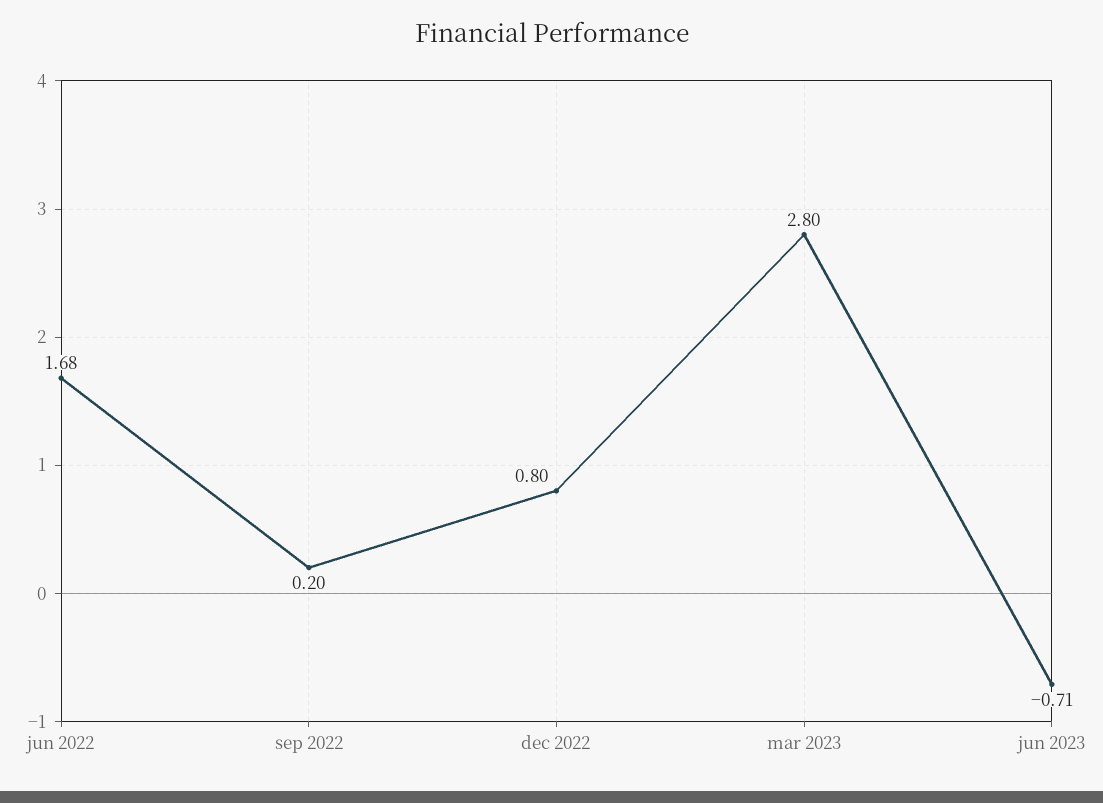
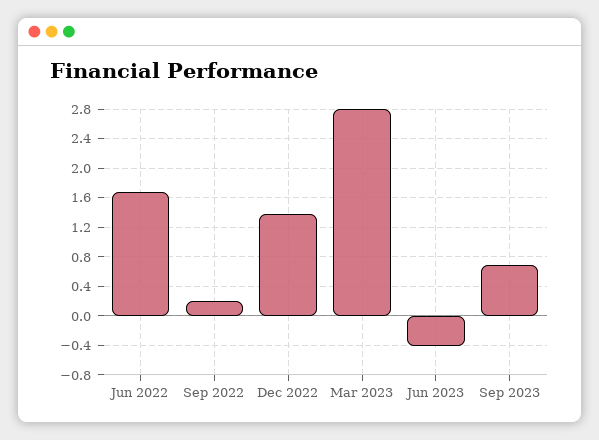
dec 2022: 0.8 -> 1.4
jun 2023: -0.71 -> -0.4
Sep 2023: none -> 0.7

